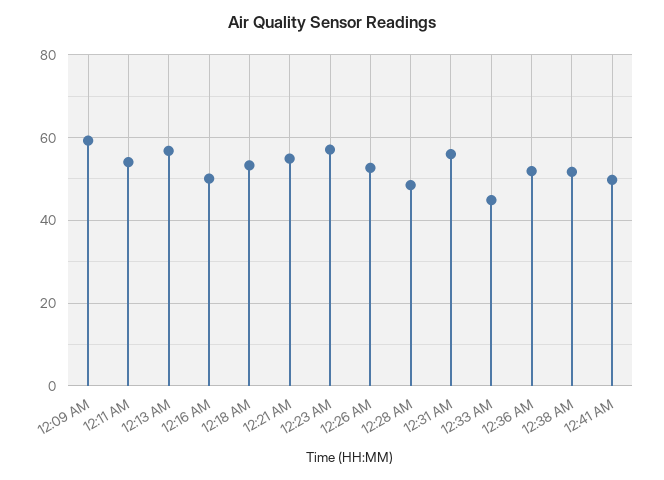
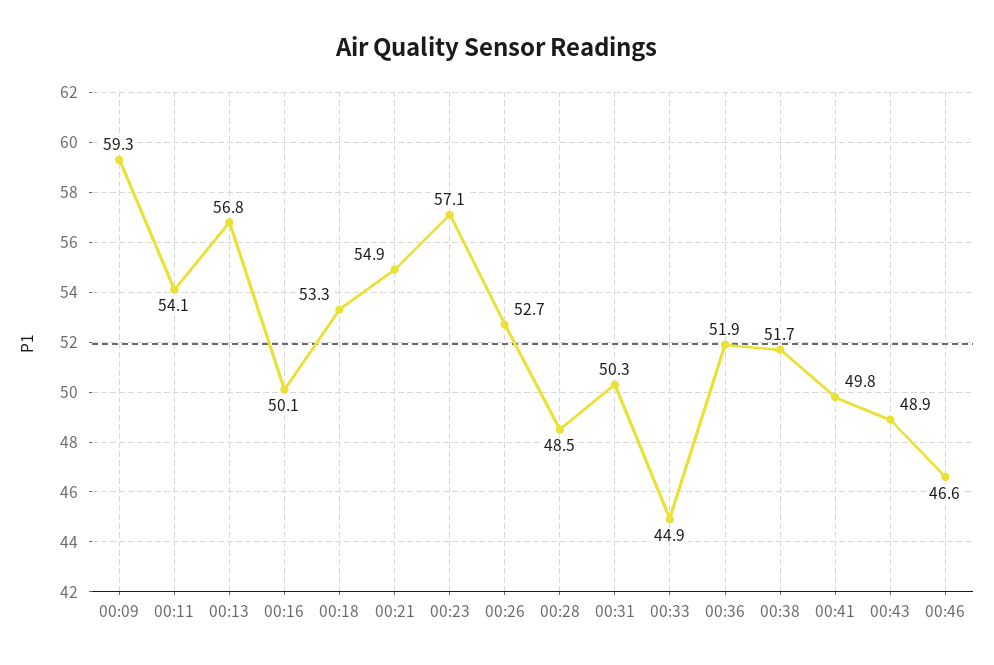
12:31 AM: 56 -> 50.3
00:43: none -> 48.9
00:46: none -> 46.6

